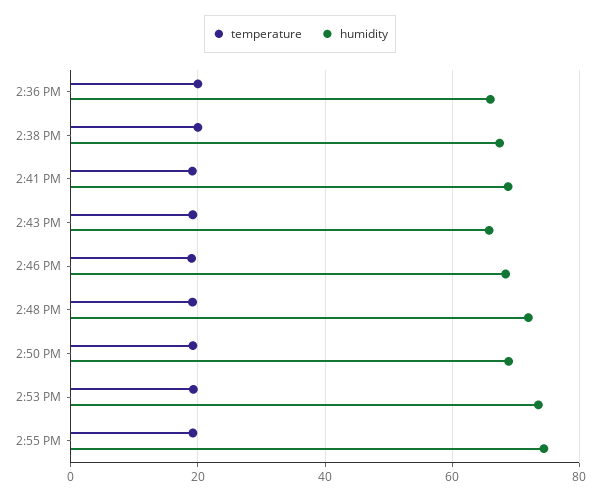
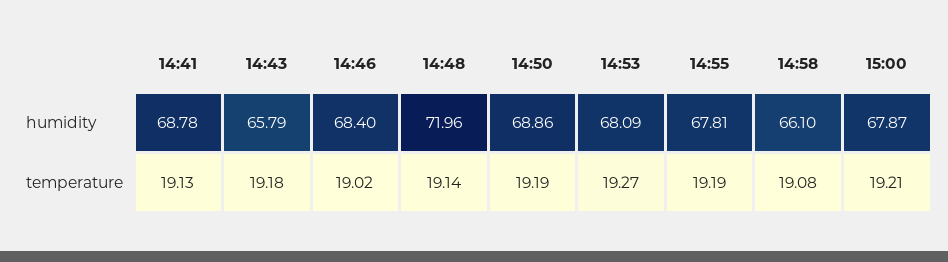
temperature, 2:36 PM: 20 -> none
humidity, 2:36 PM: 66 -> none
temperature, 2:38 PM: 20 -> none
humidity, 2:38 PM: 68 -> none
humidity, 2:53 PM: 74 -> 68.09
humidity, 2:55 PM: 74 -> 67.81
humidity, 14:58: none -> 66.1
humidity, 15:00: none -> 67.87
temperature, 14:58: none -> 19.08
temperature, 15:00: none -> 19.21

